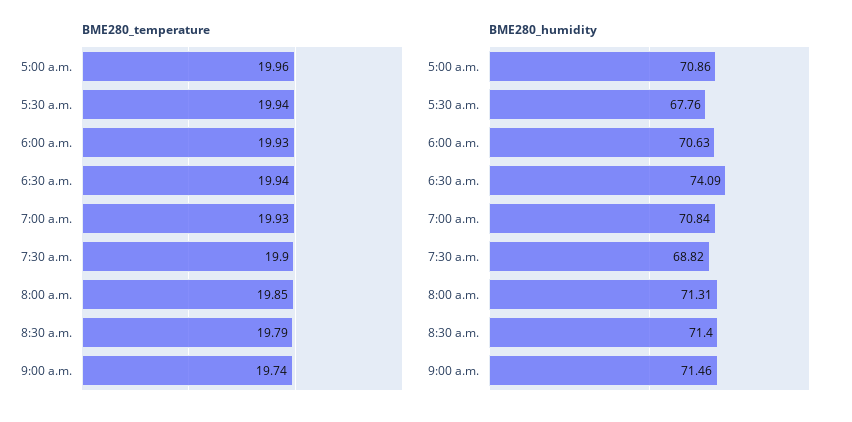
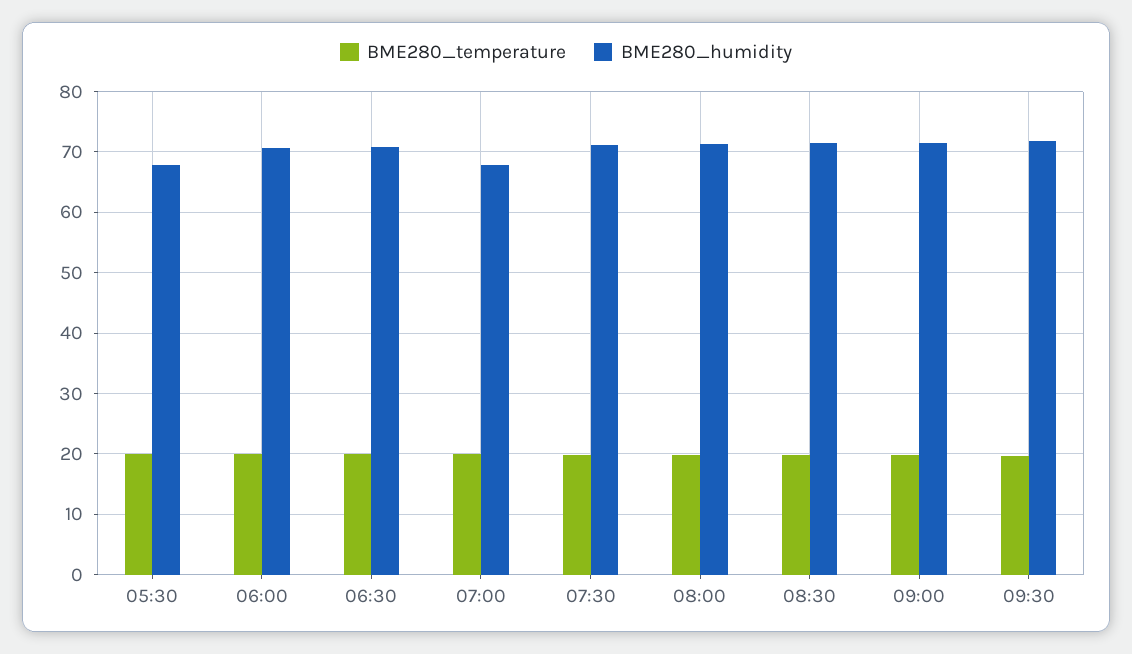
BME280_temperature, 5:00 a.m.: 19.96 -> none
BME280_humidity, 5:00 a.m.: 70.86 -> none
BME280_humidity, 6:30 a.m.: 74.09 -> 71
BME280_humidity, 7:00 a.m.: 70.84 -> 68
BME280_humidity, 7:30 a.m.: 68.82 -> 71
BME280_temperature, 09:30: none -> 20
BME280_humidity, 09:30: none -> 72

